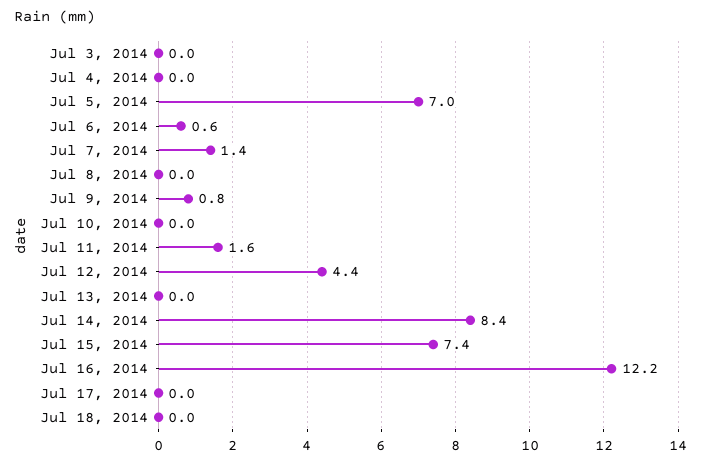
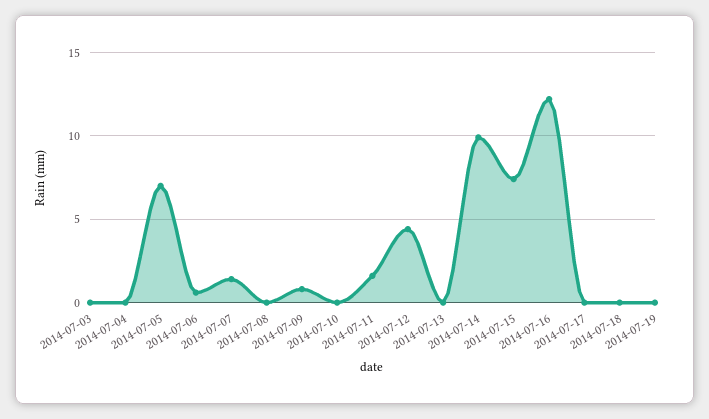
Jul 14, 2014: 8.4 -> 10
2014-07-19: none -> 0

